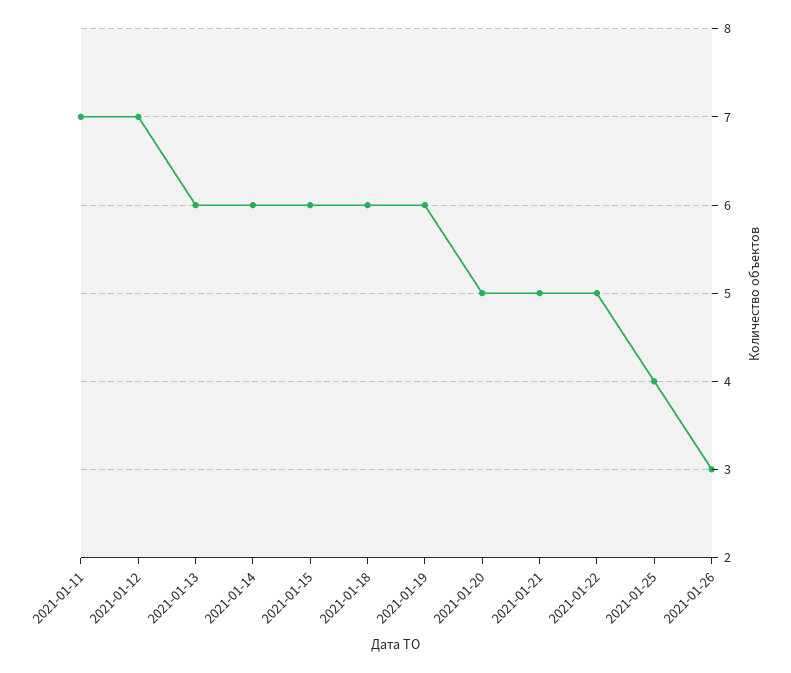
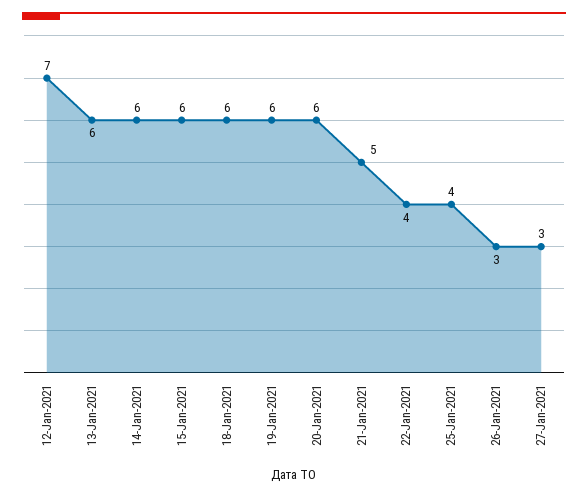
2021-01-11: 7 -> none
2021-01-20: 5 -> 6
2021-01-22: 5 -> 4
27-Jan-2021: none -> 3

